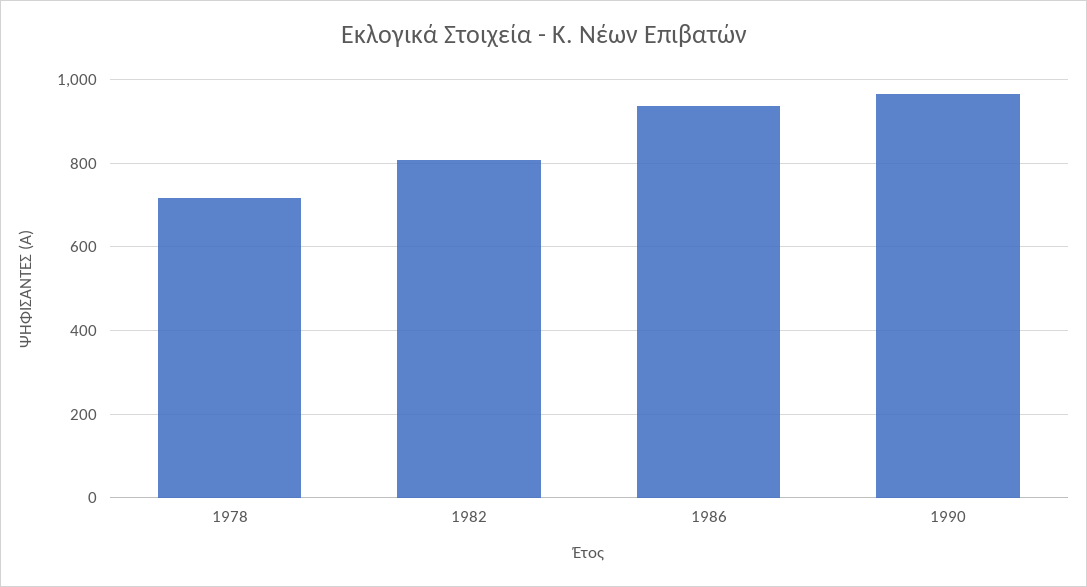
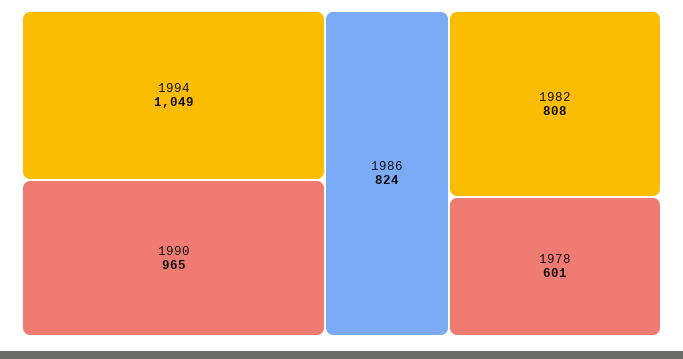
1978: 720 -> 601
1986: 940 -> 824
1994: none -> 1049

